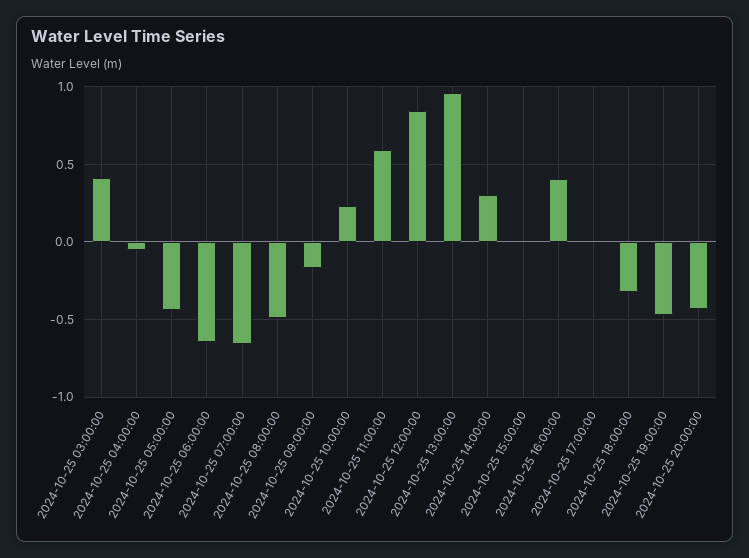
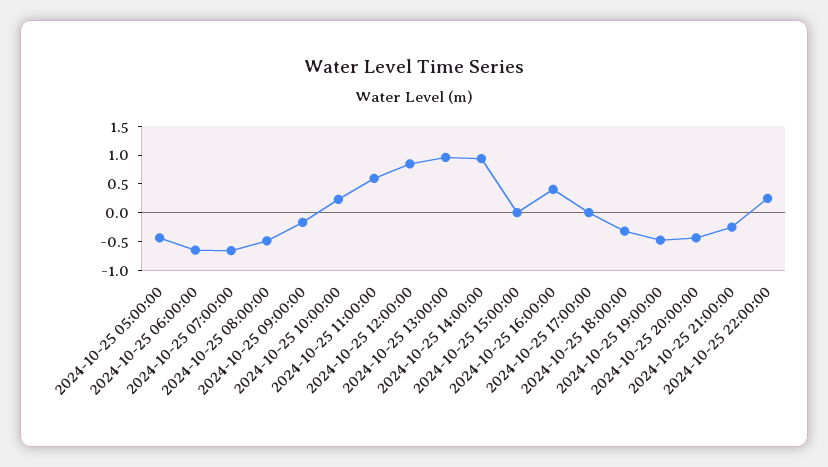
2024-10-25 03:00:00: 0.4 -> none
2024-10-25 04:00:00: -0.05 -> none
2024-10-25 14:00:00: 0.3 -> 1
2024-10-25 21:00:00: none -> -0.25
2024-10-25 22:00:00: none -> 0.25

